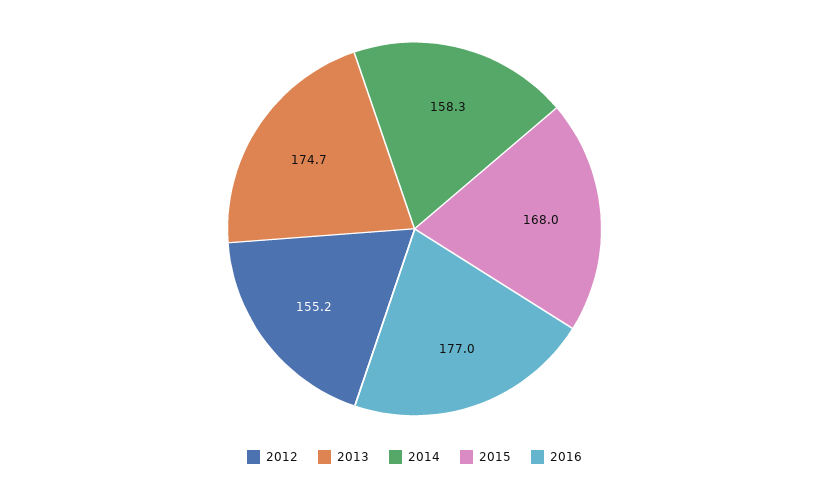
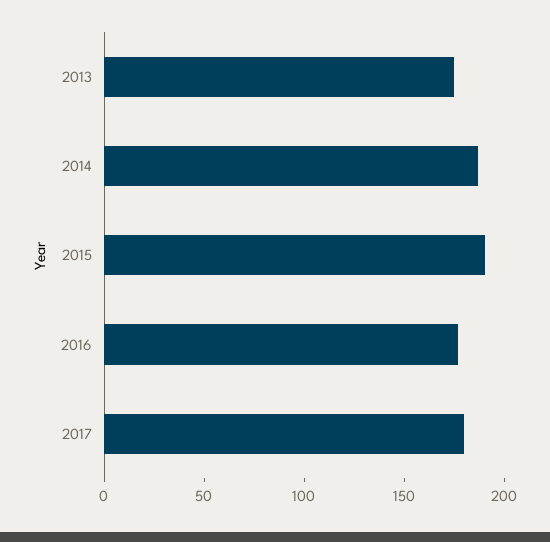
2012: 155.2 -> none
2014: 158.3 -> 190
2015: 168 -> 190
2017: none -> 180

